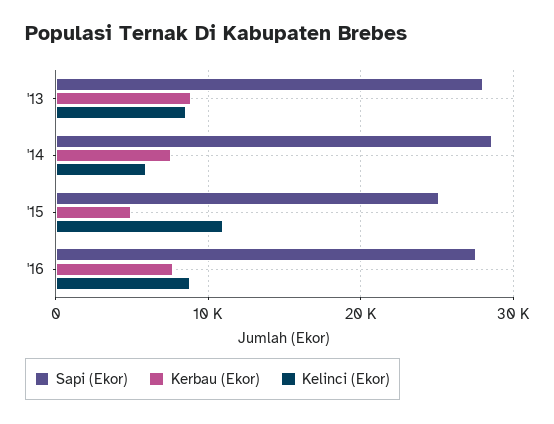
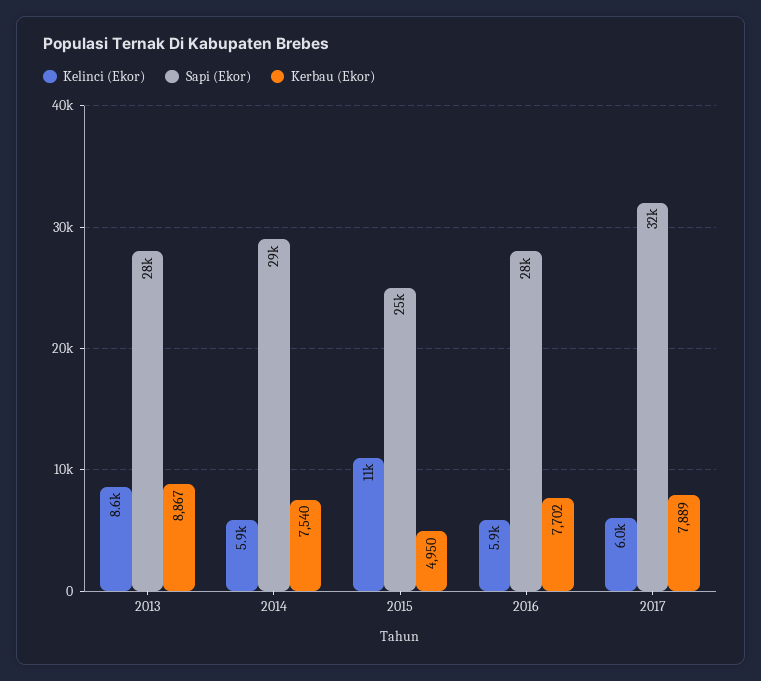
Kelinci (Ekor), '16: 9000 -> 5900
Kelinci (Ekor), 2017: none -> 6000
Sapi (Ekor), 2017: none -> 32000
Kerbau (Ekor), 2017: none -> 7889

